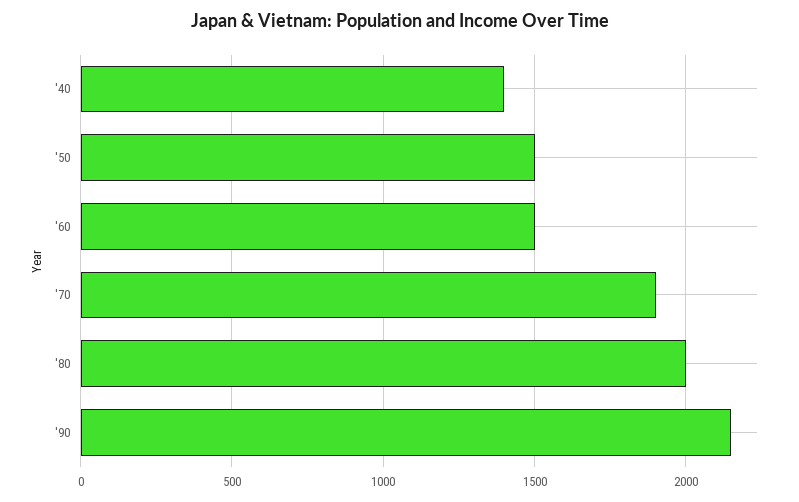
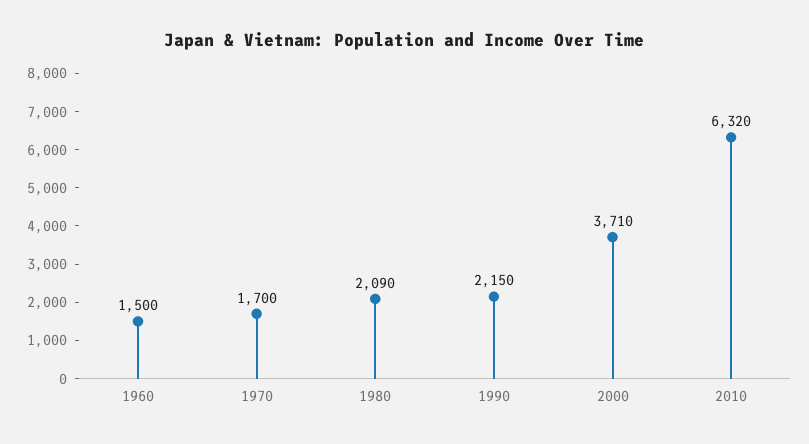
'40: 1400 -> none
'50: 1500 -> none
'70: 1900 -> 1700
'80: 2000 -> 2090
2000: none -> 3710
2010: none -> 6320

